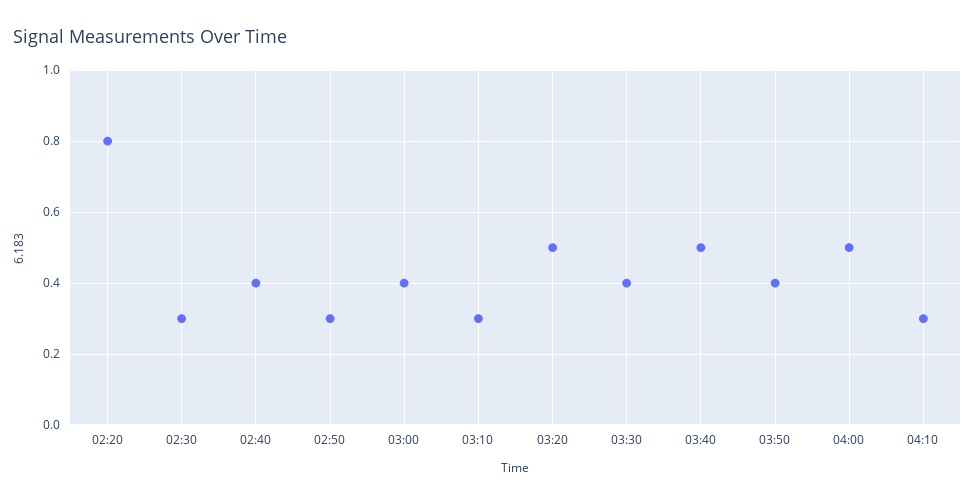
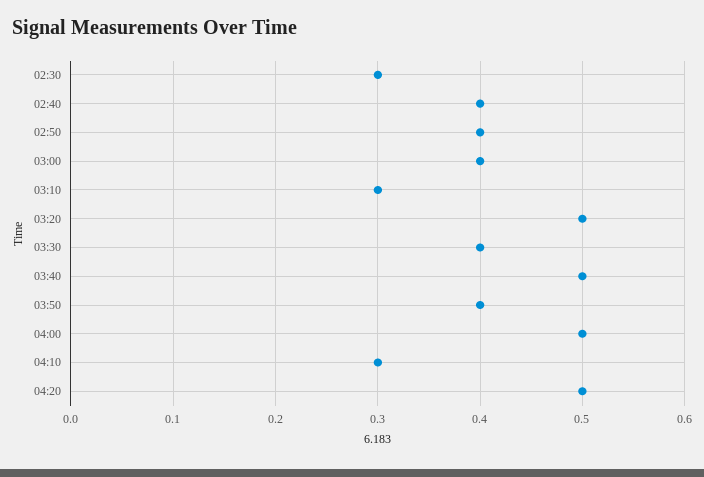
02:20: 0.8 -> none
02:50: 0.3 -> 0.4
04:20: none -> 0.5

